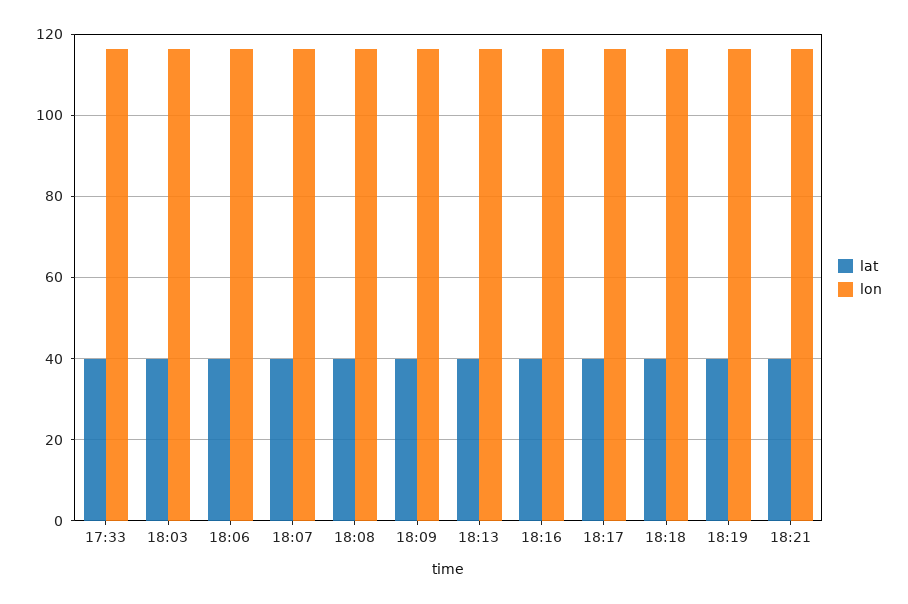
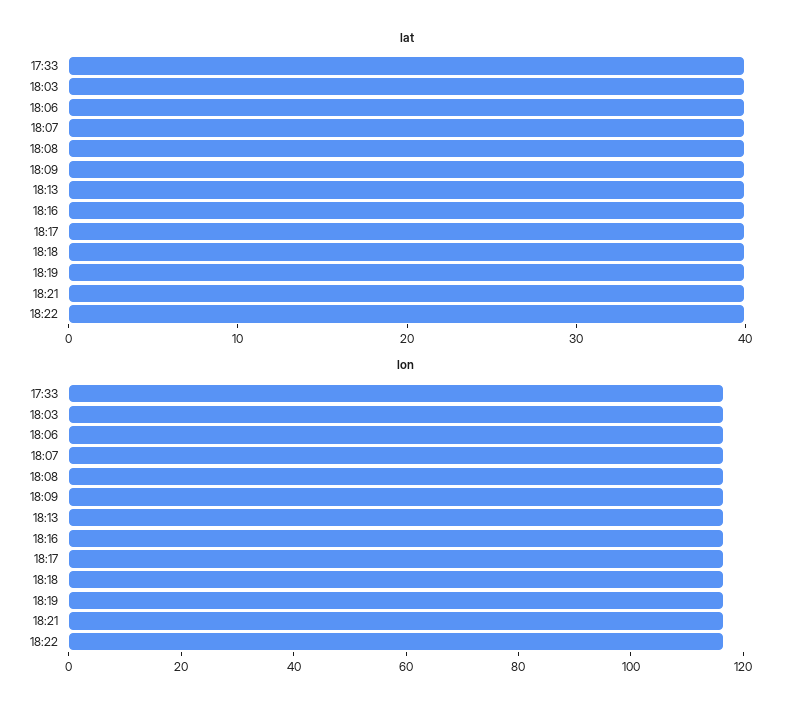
lat, 18:22: none -> 40
lon, 18:22: none -> 115

